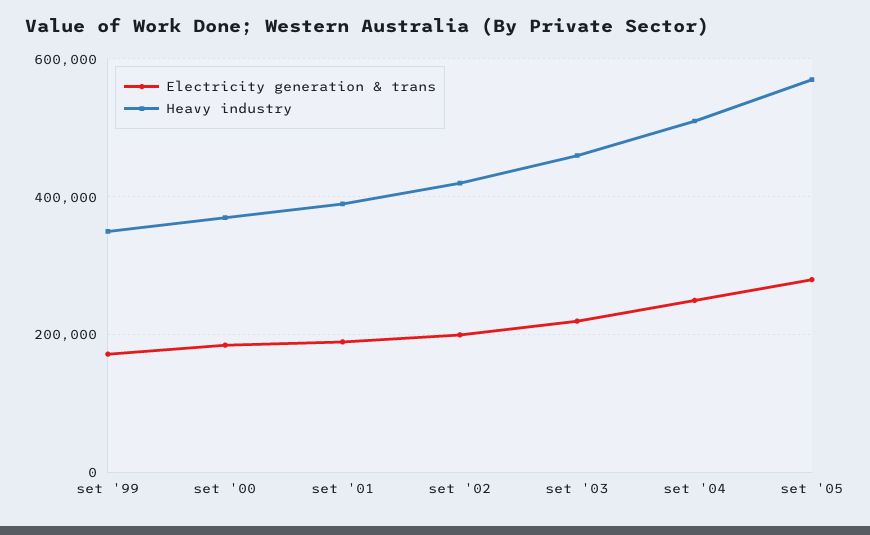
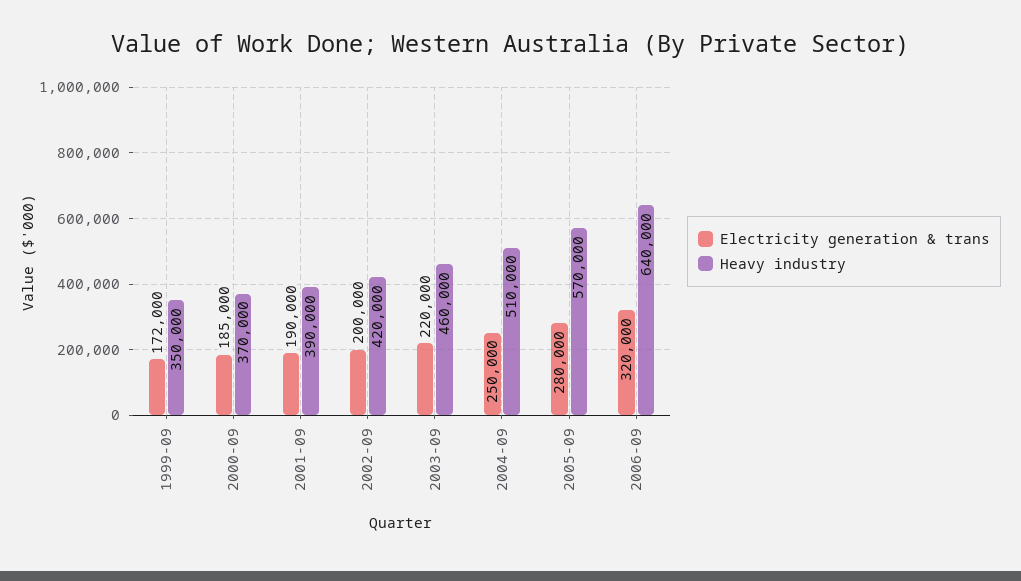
Electricity generation & trans, 2006-09: none -> 320000
Heavy industry, 2006-09: none -> 640000

